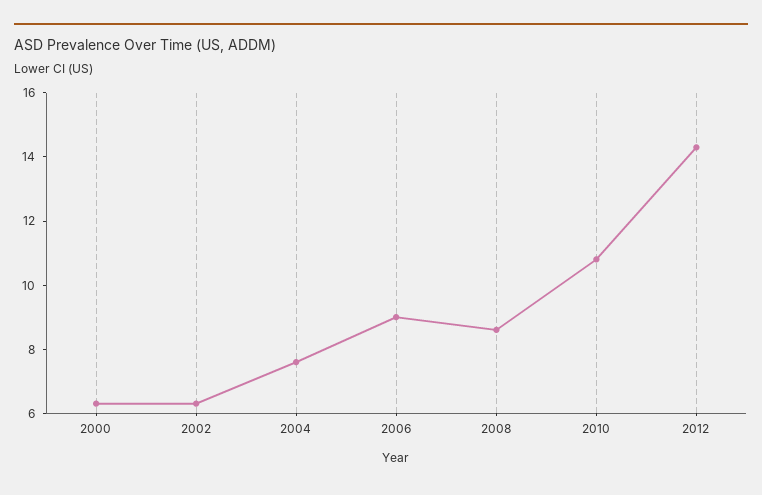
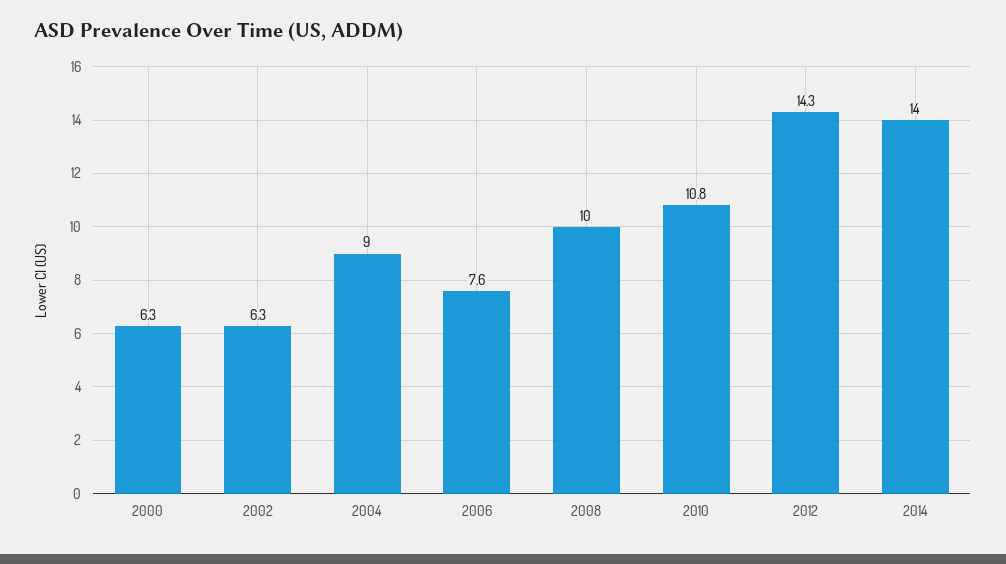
2004: 7.5 -> 9
2006: 9 -> 7.6
2008: 8.5 -> 10
2014: none -> 14

